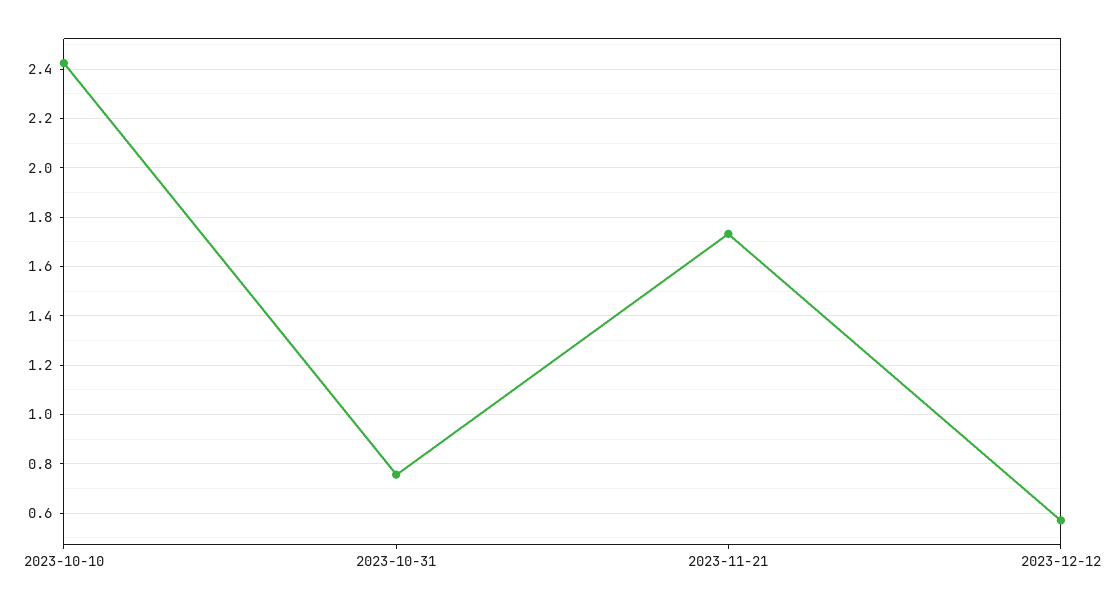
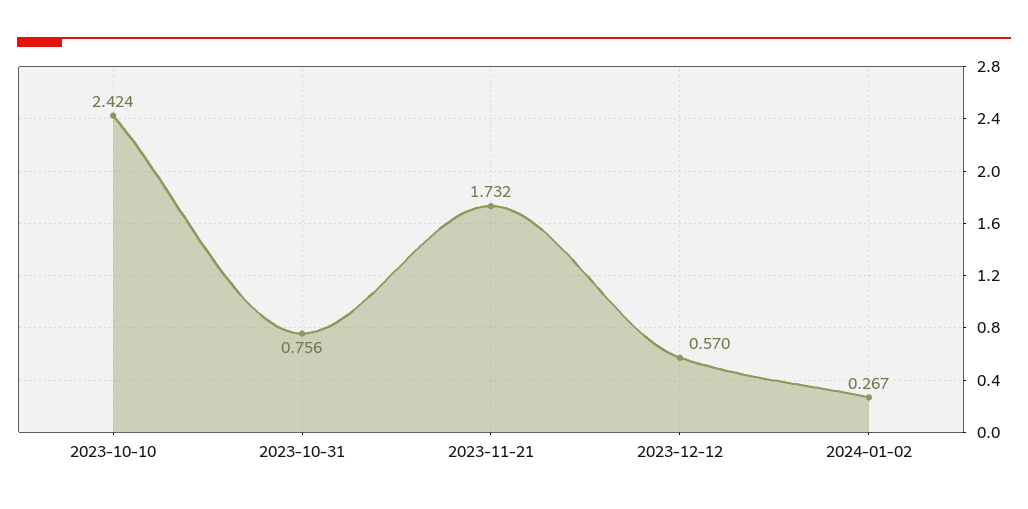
2024-01-02: none -> 0.267

